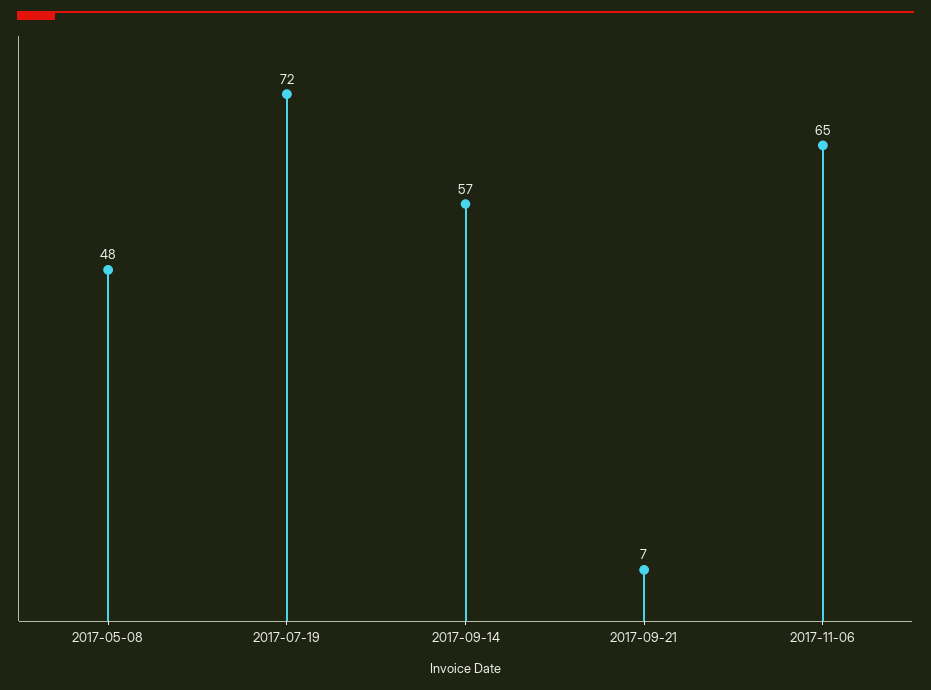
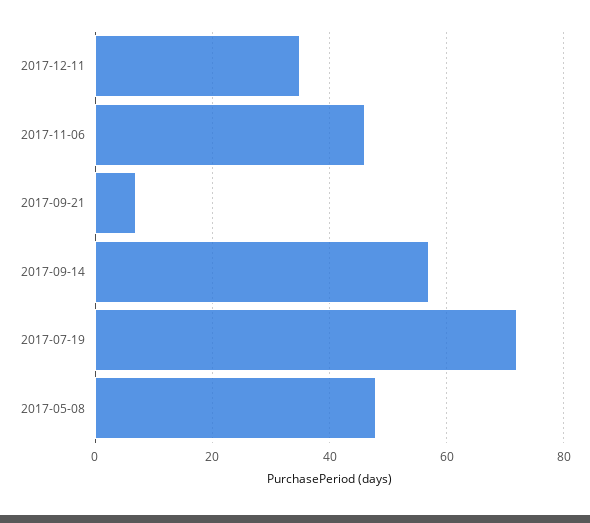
2017-11-06: 65 -> 45
2017-12-11: none -> 35

